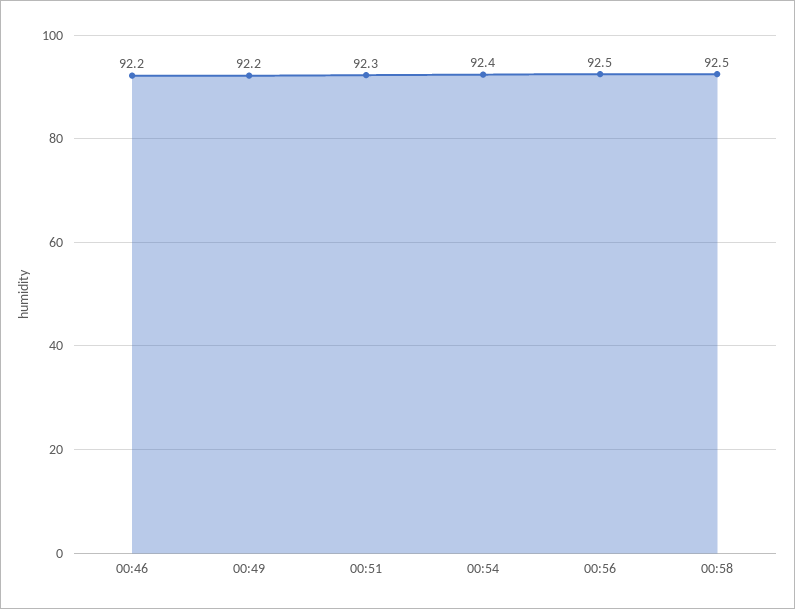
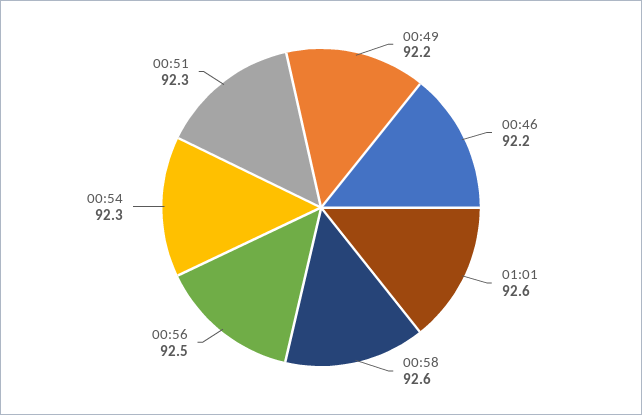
00:54: 92.4 -> 92.3
00:58: 92.5 -> 92.6
01:01: none -> 92.6

